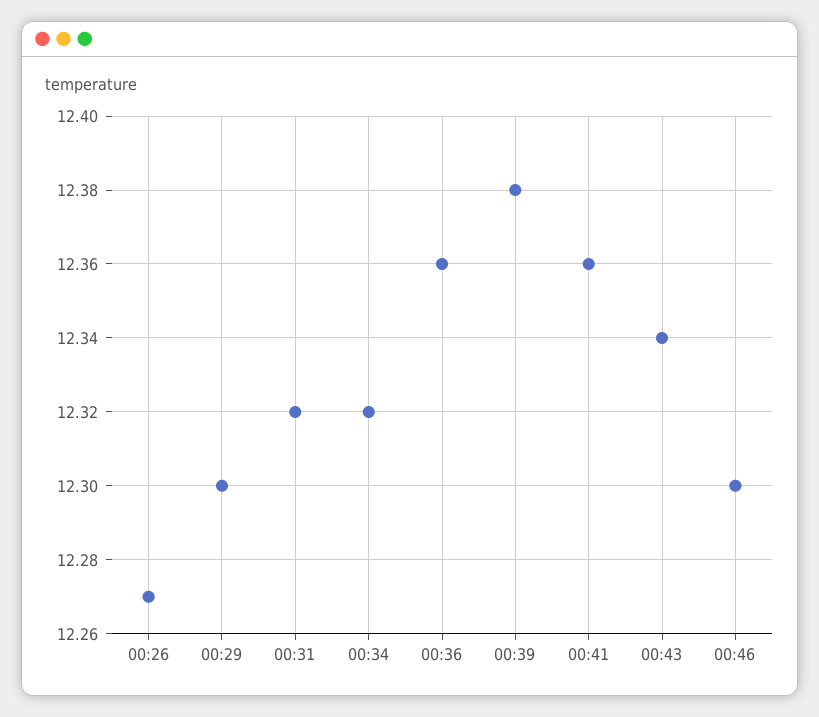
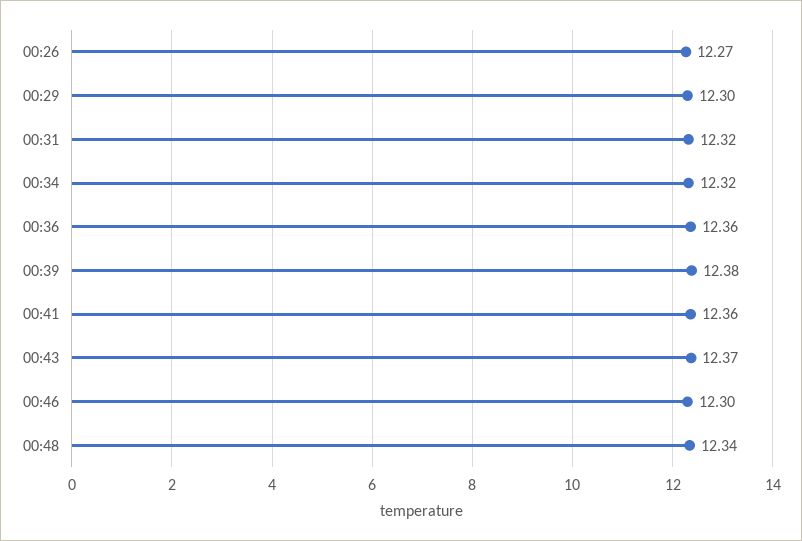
00:43: 12.34 -> 12.37
00:48: none -> 12.34

